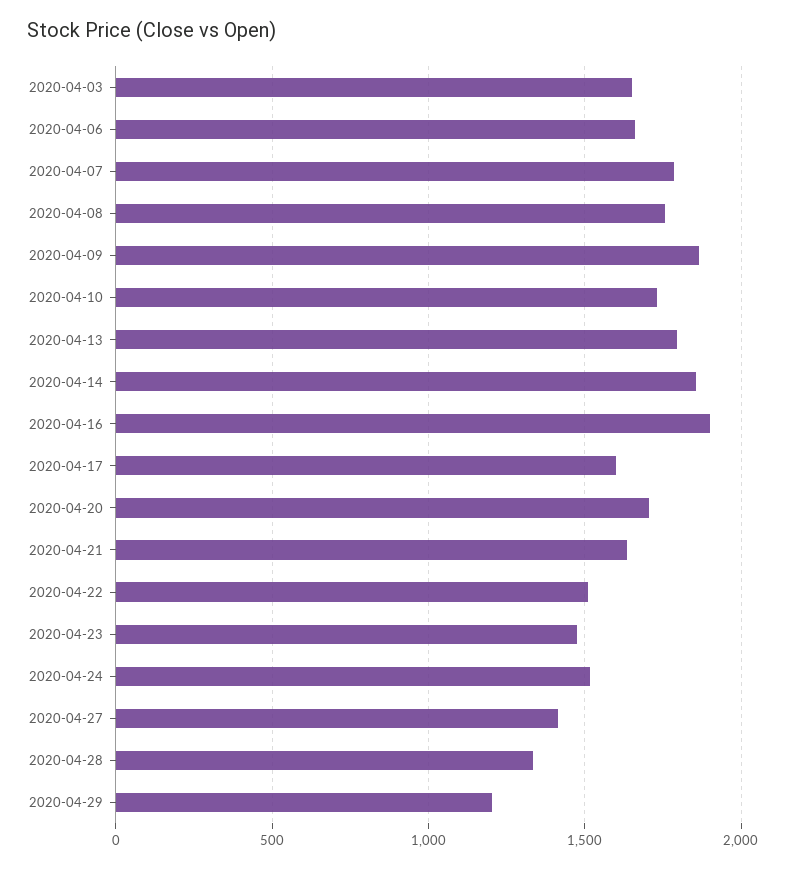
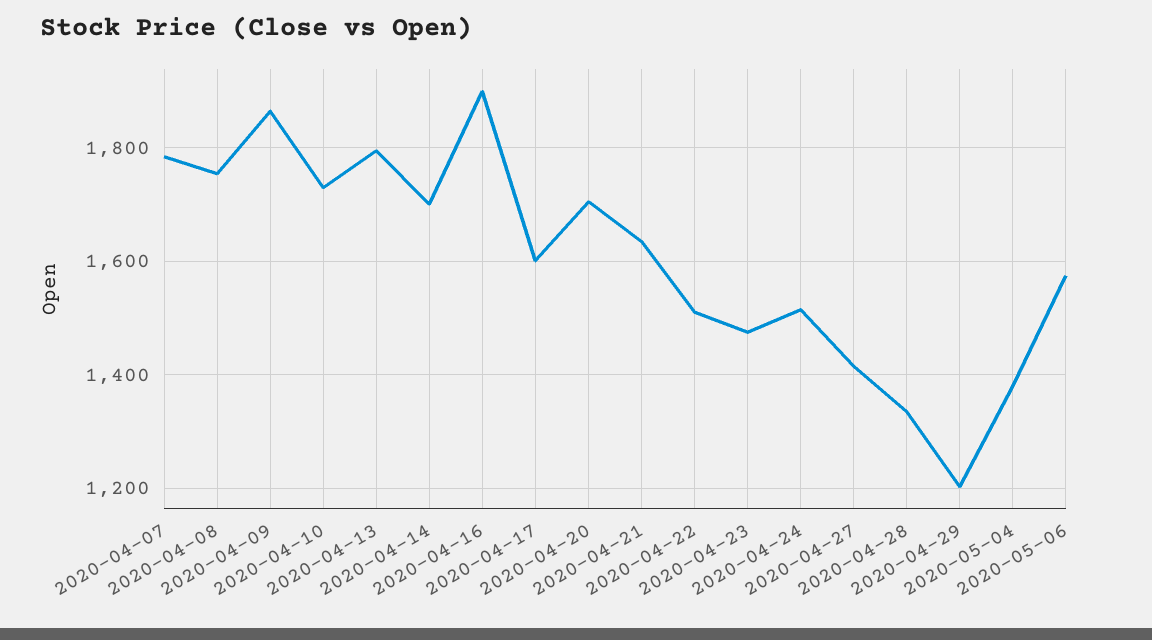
2020-04-03: 1650 -> none
2020-04-06: 1650 -> none
2020-04-14: 1850 -> 1700
2020-05-04: none -> 1380
2020-05-06: none -> 1580

